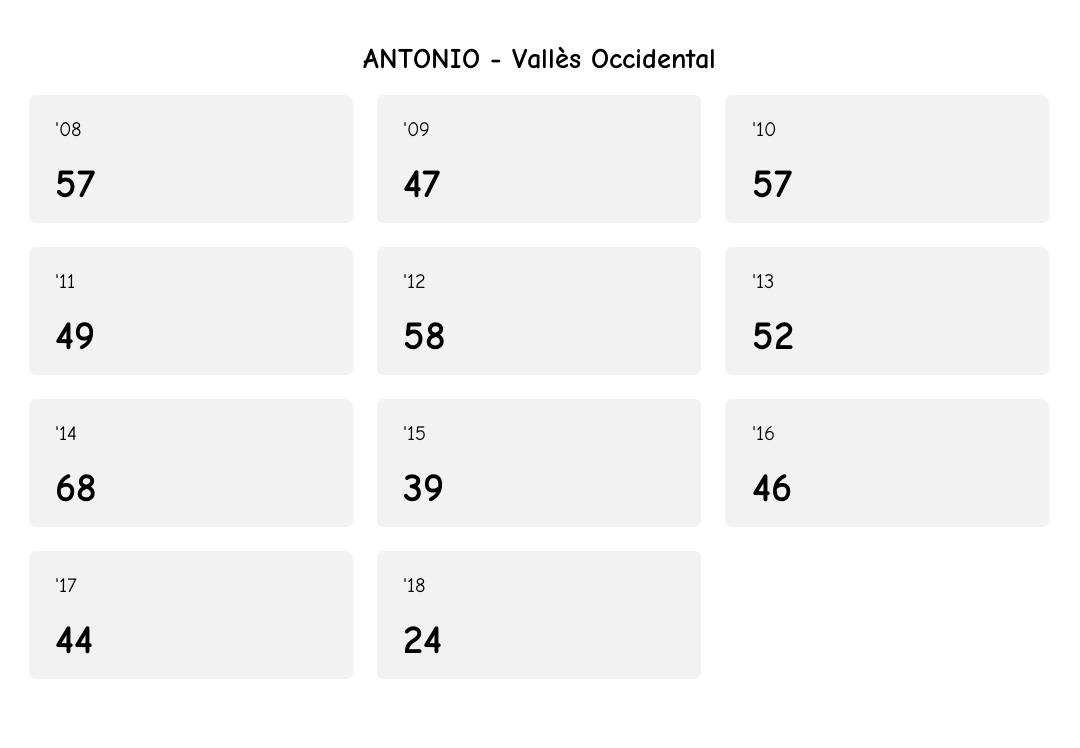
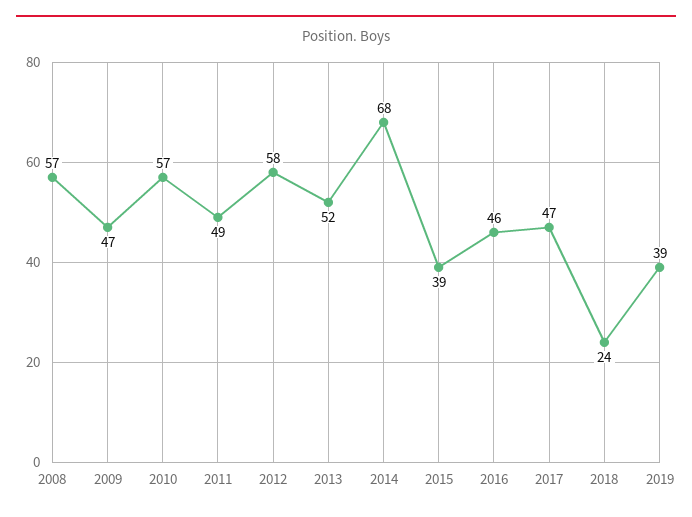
'17: 44 -> 47
2019: none -> 39

